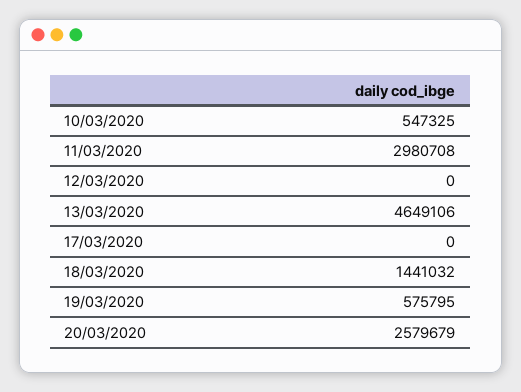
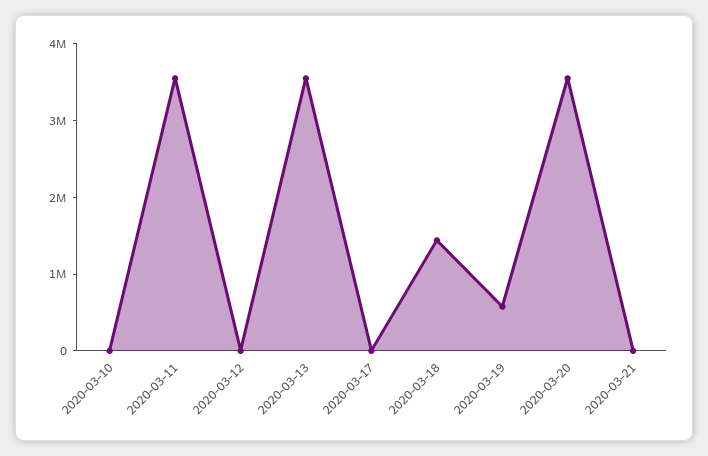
10/03/2020: 547325 -> 0
11/03/2020: 2980708 -> 3600000
13/03/2020: 4649106 -> 3600000
20/03/2020: 2579679 -> 3600000
2020-03-21: none -> 0

